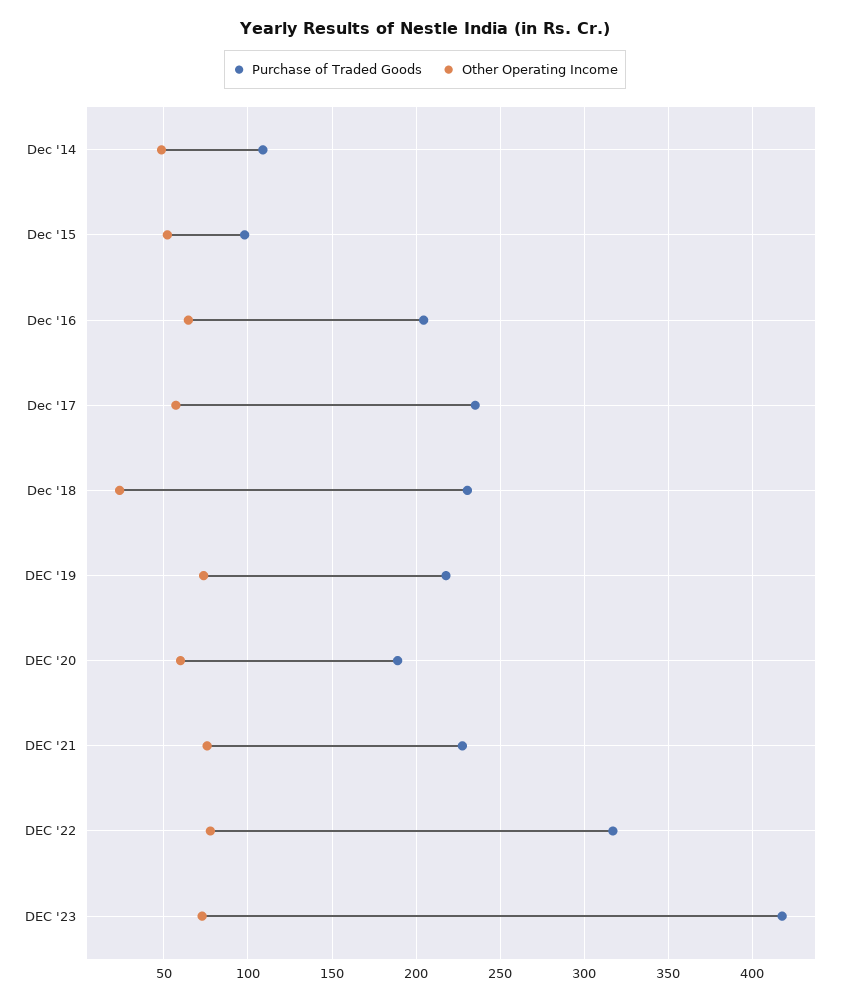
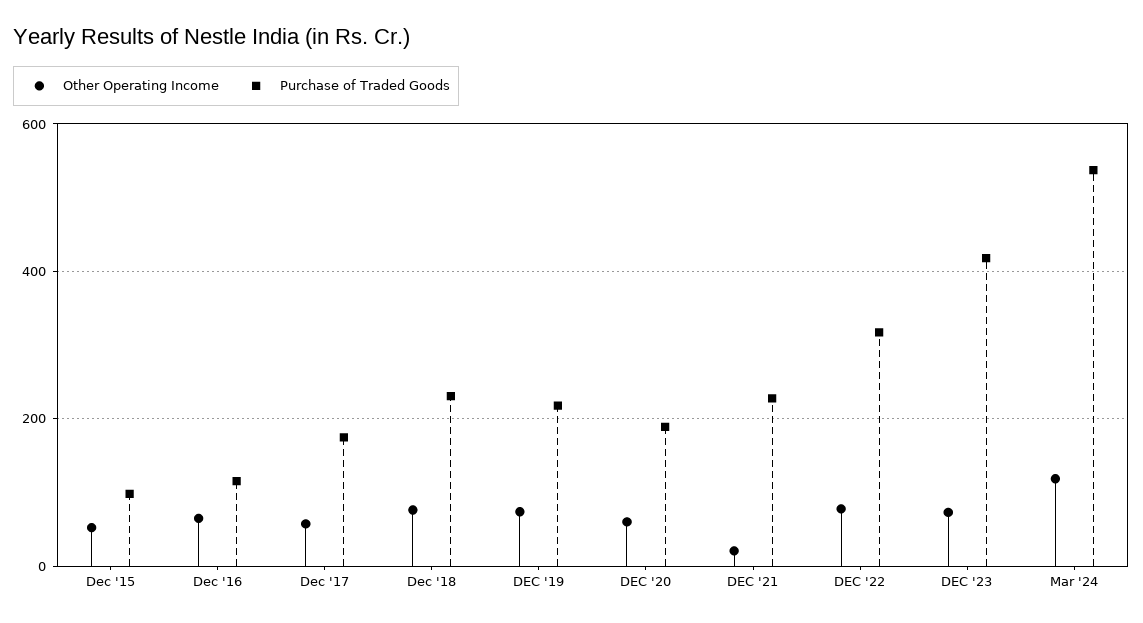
Purchase of Traded Goods, Dec '14: 110 -> none
Other Operating Income, Dec '14: 50 -> none
Purchase of Traded Goods, Dec '16: 205 -> 120
Purchase of Traded Goods, Dec '17: 235 -> 180
Other Operating Income, Dec '18: 25 -> 80
Other Operating Income, DEC '21: 75 -> 20
Other Operating Income, Mar '24: none -> 120
Purchase of Traded Goods, Mar '24: none -> 540

